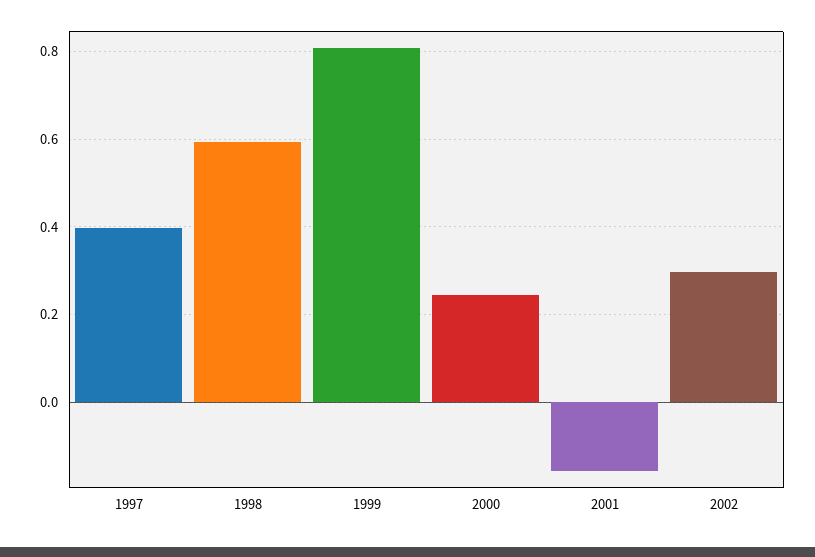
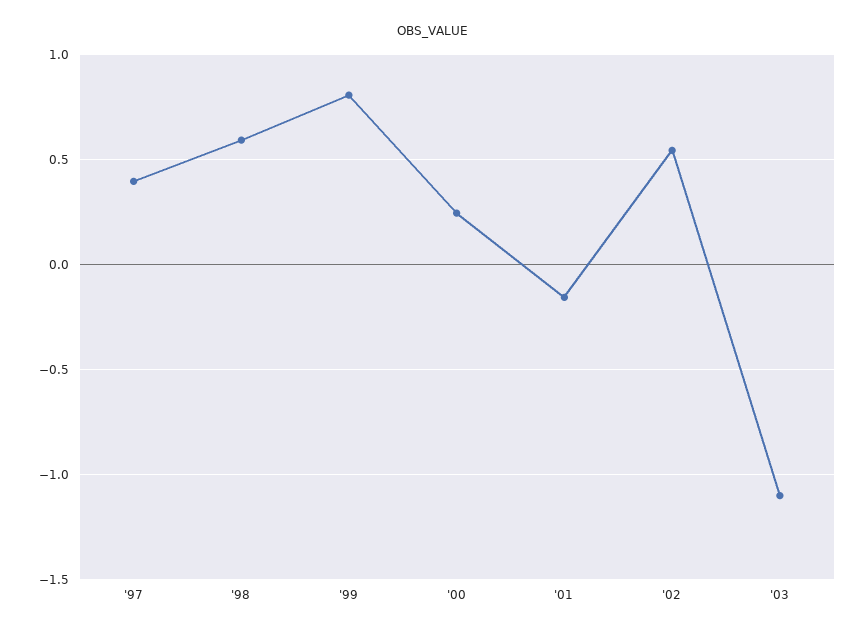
2002: 0.3 -> 0.55
'03: none -> -1.1

